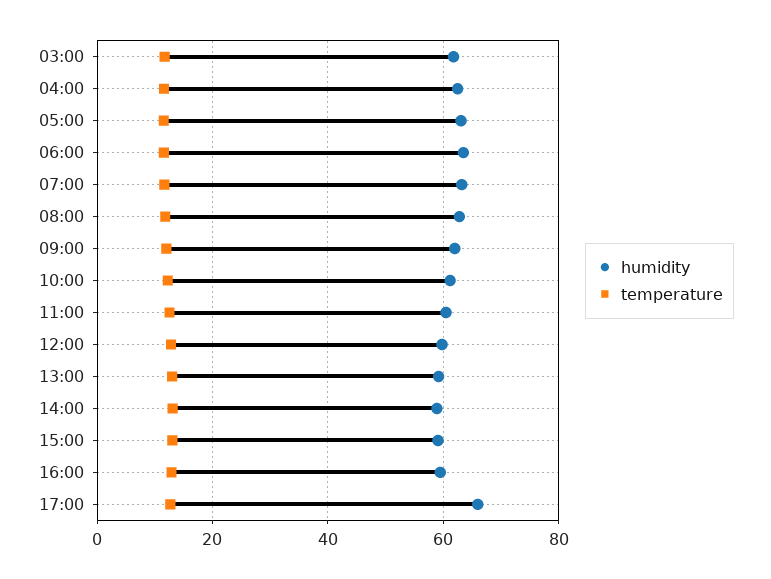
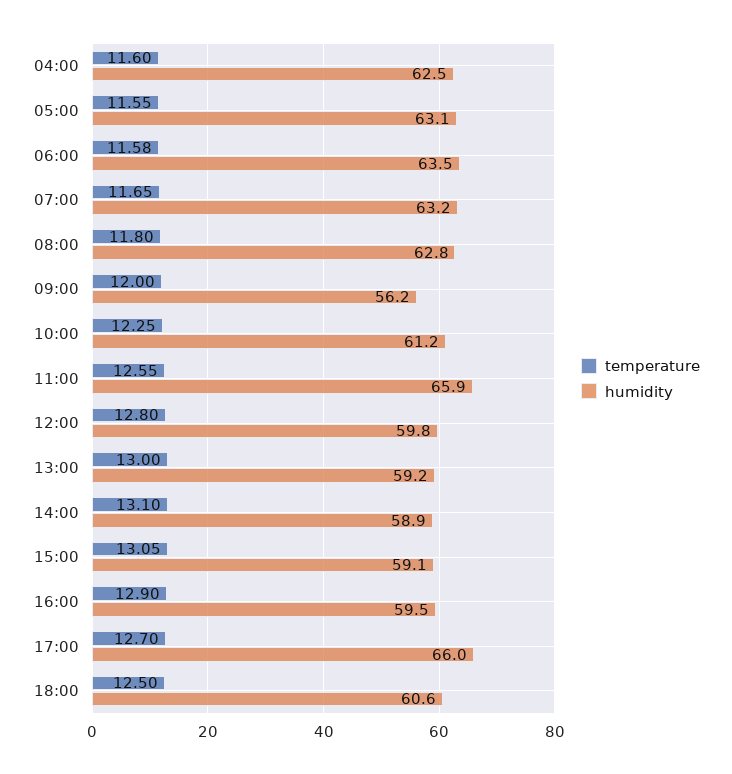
humidity, 03:00: 62 -> none
temperature, 03:00: 12 -> none
humidity, 09:00: 62 -> 56.2
humidity, 11:00: 60 -> 65.9
temperature, 18:00: none -> 12.5
humidity, 18:00: none -> 60.6

